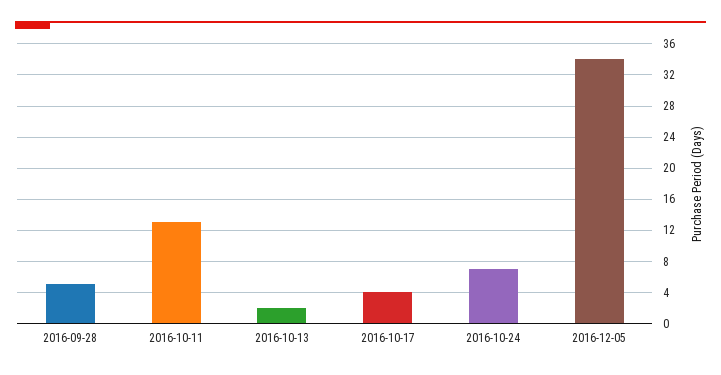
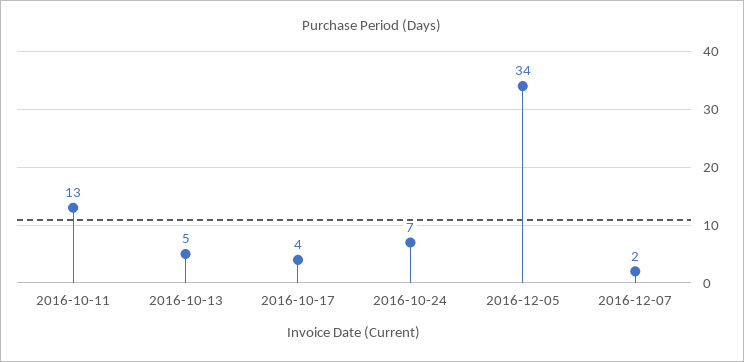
2016-09-28: 5 -> none
2016-10-13: 2 -> 5
2016-12-07: none -> 2

